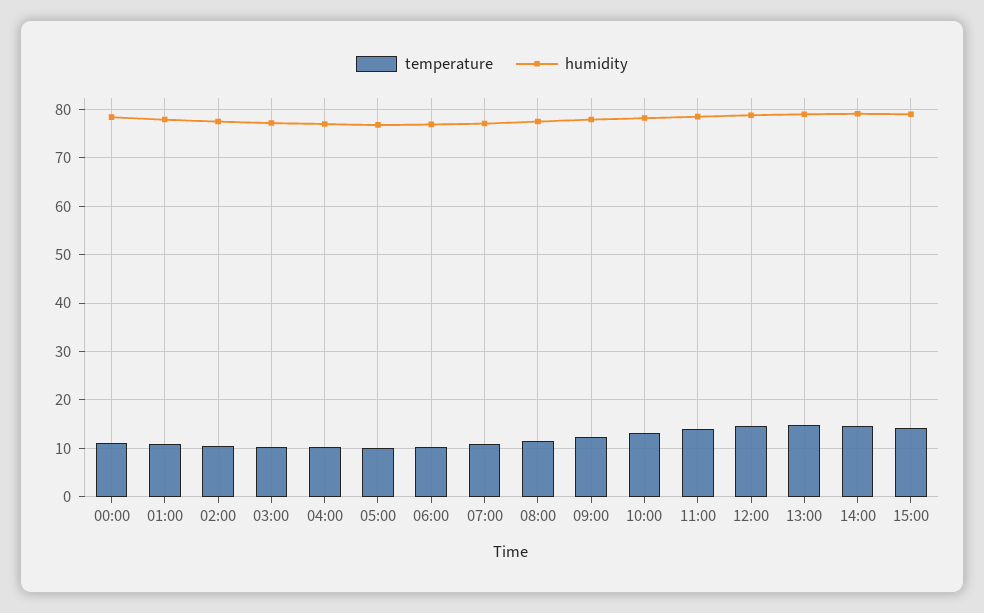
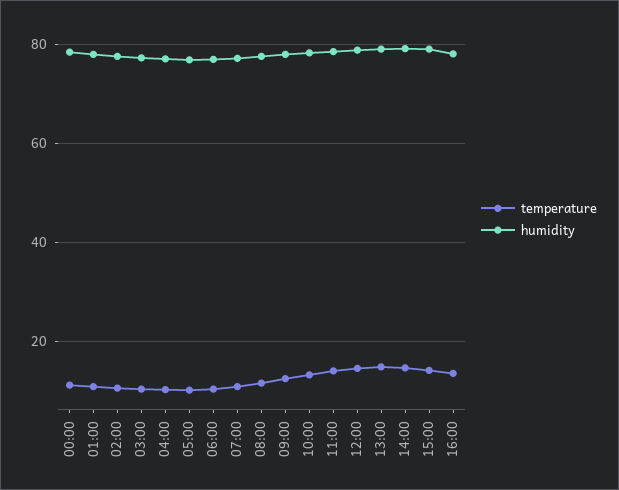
temperature, 16:00: none -> 14
humidity, 16:00: none -> 78

